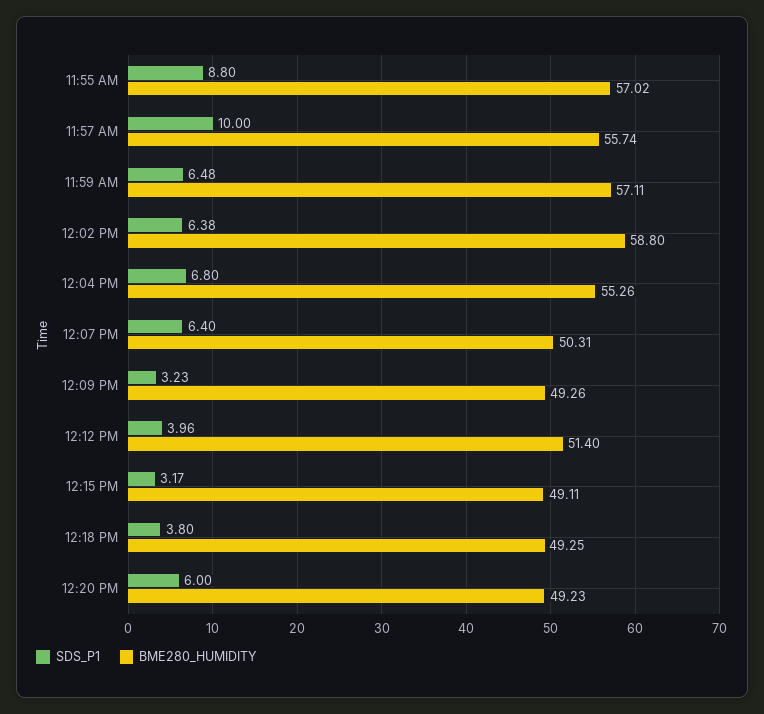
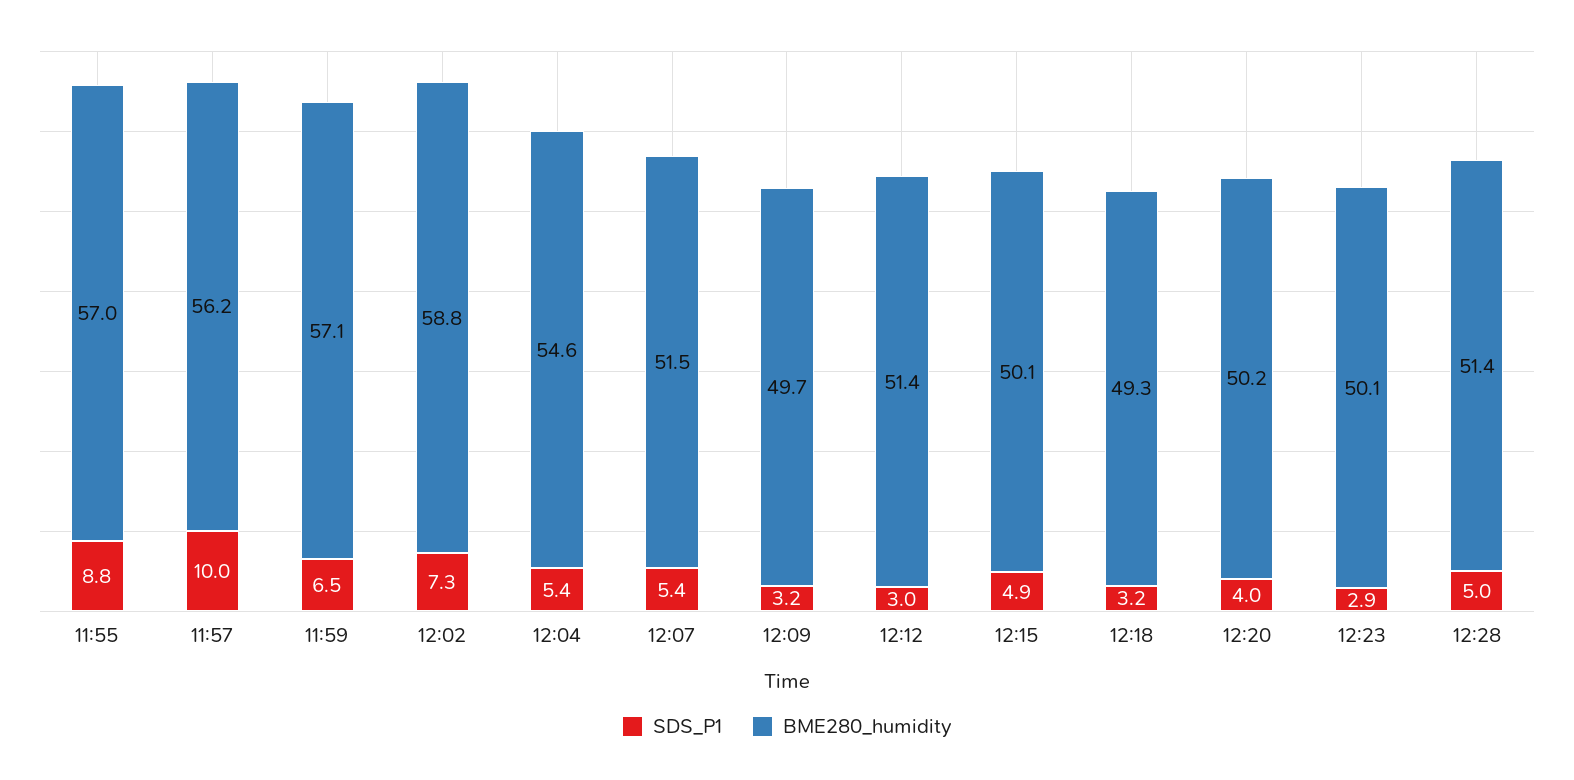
BME280_HUMIDITY, 11:57 AM: 55.74 -> 56.2
SDS_P1, 12:02 PM: 6.38 -> 7.3
SDS_P1, 12:04 PM: 6.8 -> 5.4
BME280_HUMIDITY, 12:04 PM: 55.26 -> 54.6
SDS_P1, 12:07 PM: 6.4 -> 5.4
BME280_HUMIDITY, 12:07 PM: 50.31 -> 51.5
BME280_HUMIDITY, 12:09 PM: 49.26 -> 49.7
SDS_P1, 12:12 PM: 3.96 -> 3
SDS_P1, 12:15 PM: 3.17 -> 4.9
BME280_HUMIDITY, 12:15 PM: 49.11 -> 50.1
SDS_P1, 12:18 PM: 3.8 -> 3.2
SDS_P1, 12:20 PM: 6 -> 4
BME280_HUMIDITY, 12:20 PM: 49.23 -> 50.2
SDS_P1, 12:23: none -> 2.9
BME280_HUMIDITY, 12:23: none -> 50.1
SDS_P1, 12:28: none -> 5
BME280_HUMIDITY, 12:28: none -> 51.4

